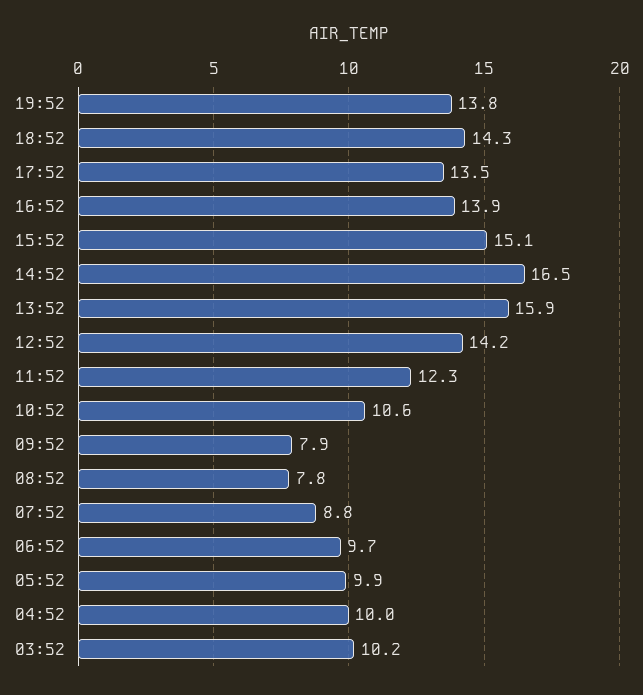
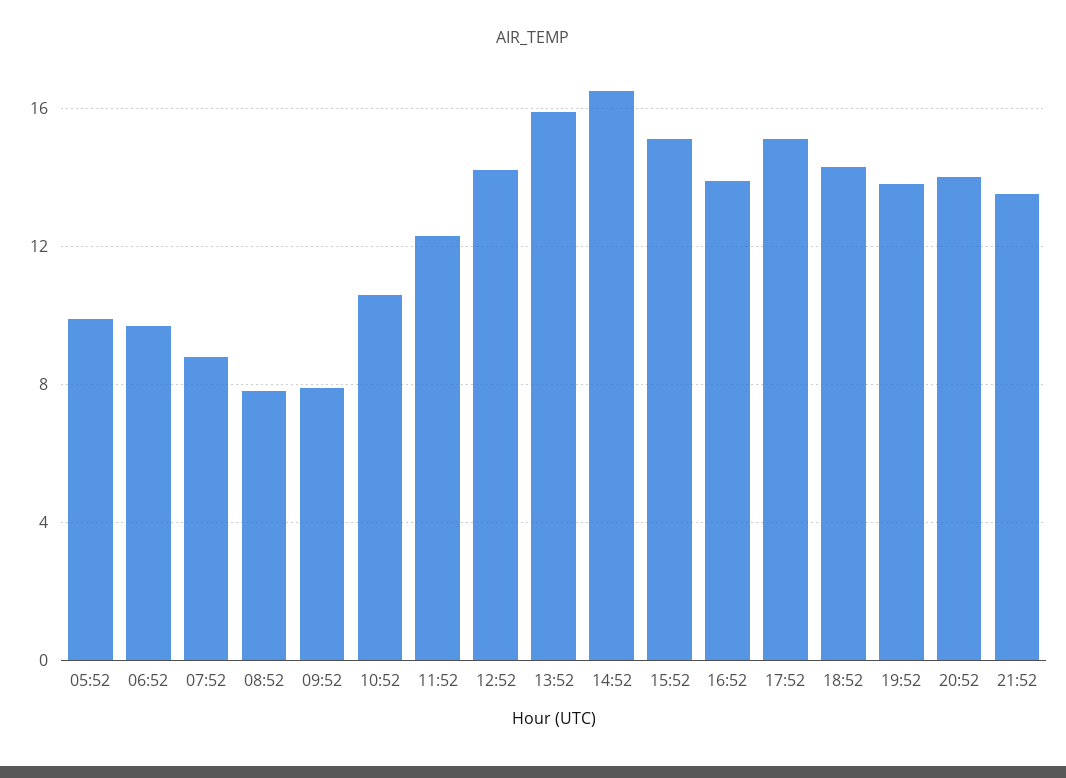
17:52: 13.5 -> 15
04:52: 10 -> none
03:52: 10.2 -> none
20:52: none -> 14
21:52: none -> 13.5

